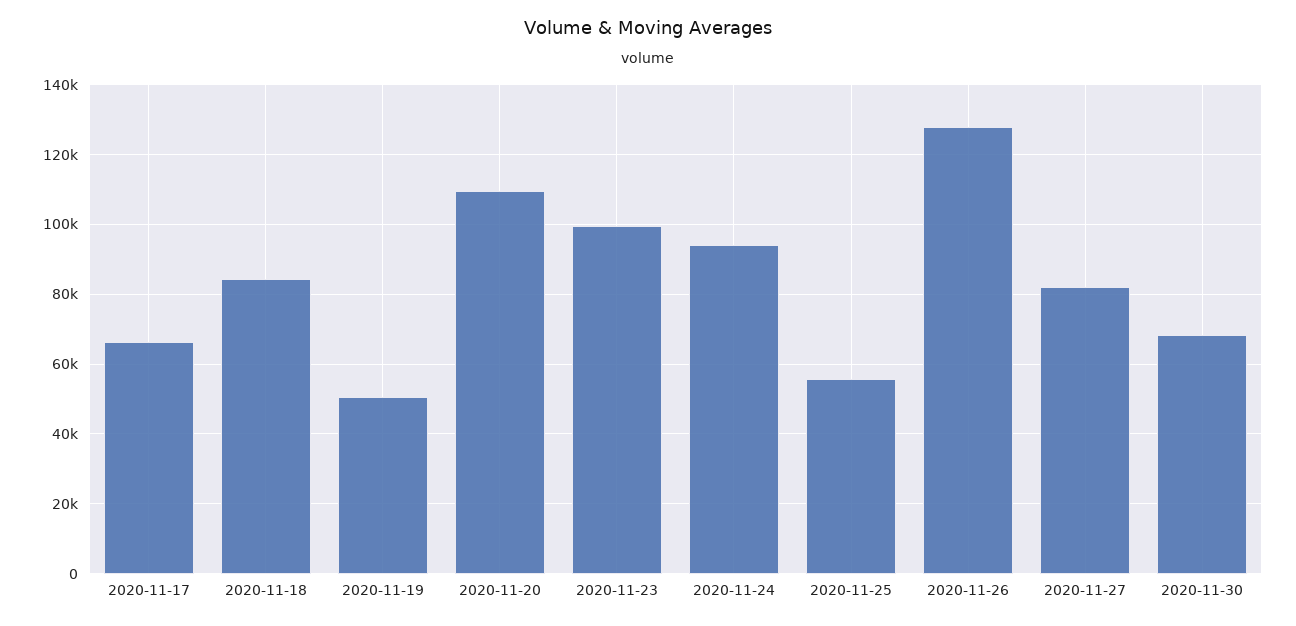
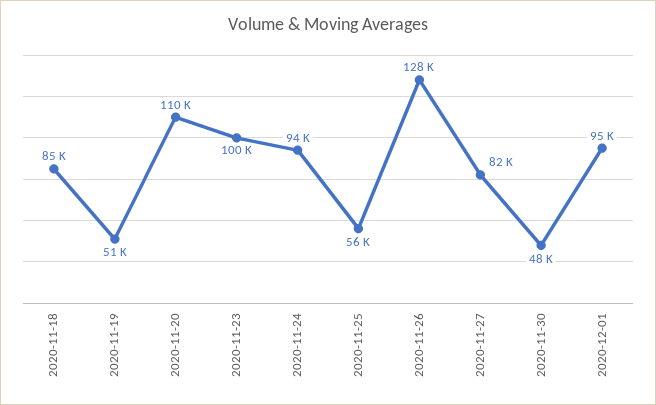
2020-11-17: 66000 -> none
2020-11-30: 68000 -> 48000
2020-12-01: none -> 95000

